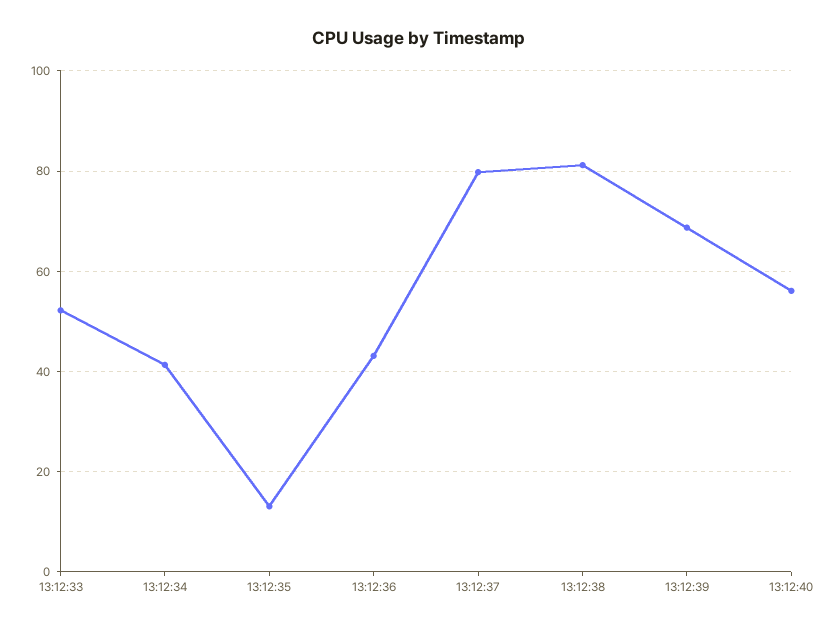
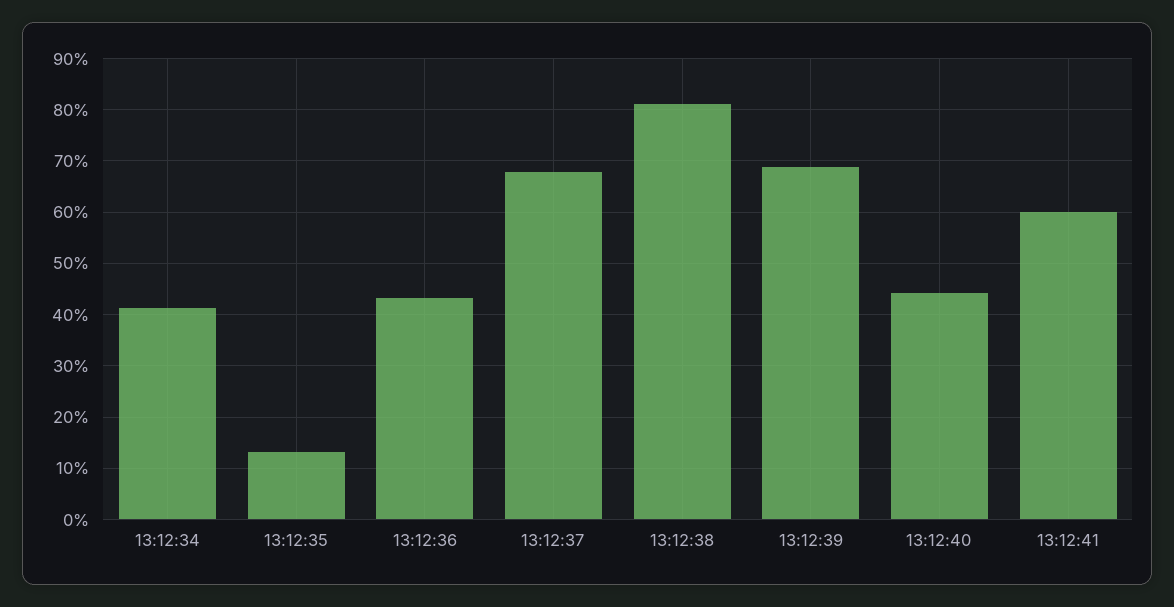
13:12:33: 52 -> none
13:12:37: 80 -> 68
13:12:40: 56 -> 44
13:12:41: none -> 60

